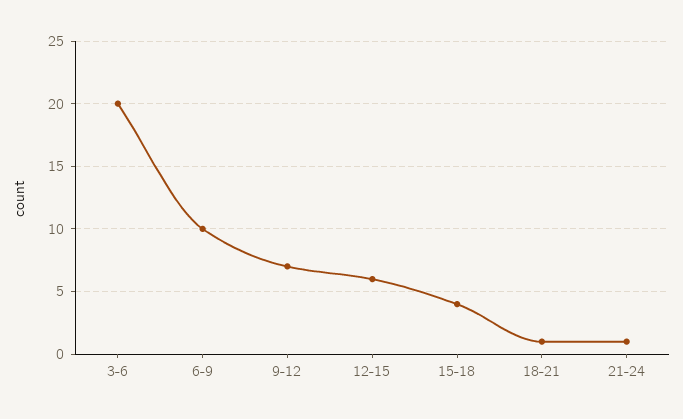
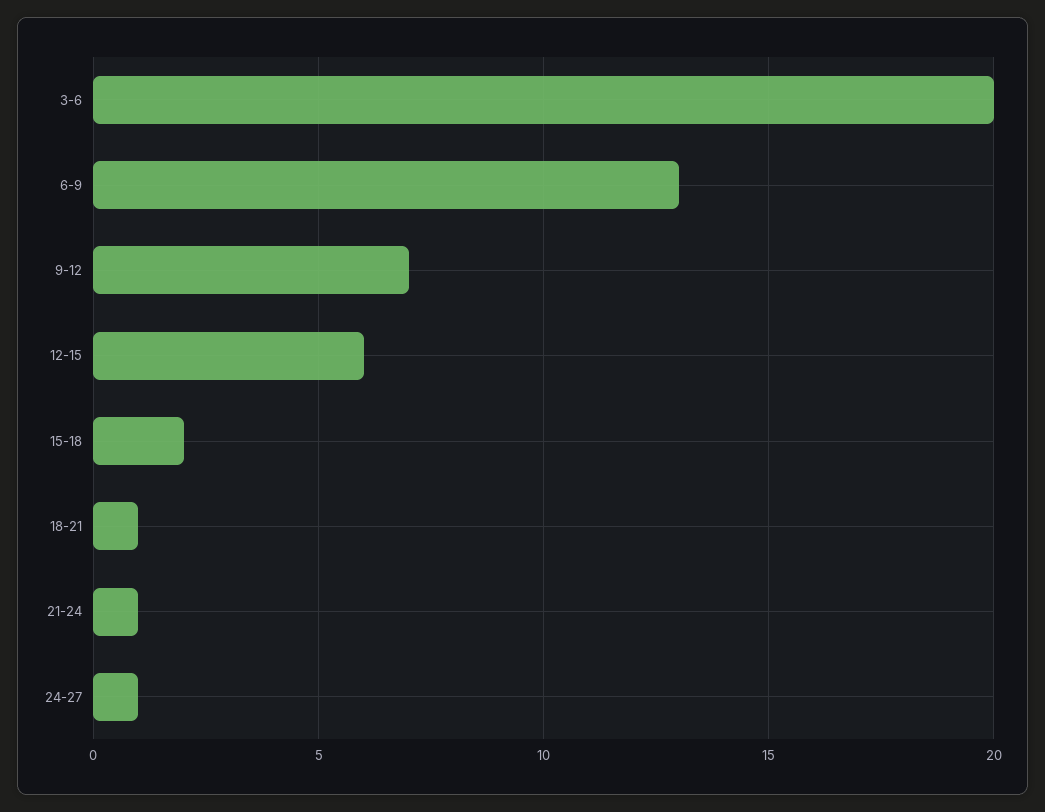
6-9: 10 -> 13
15-18: 4 -> 2
24-27: none -> 1

